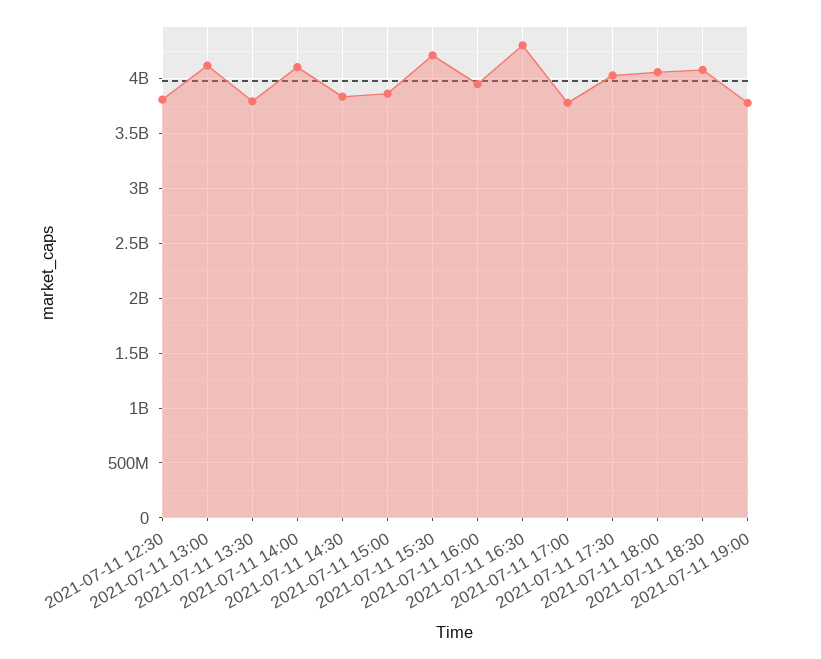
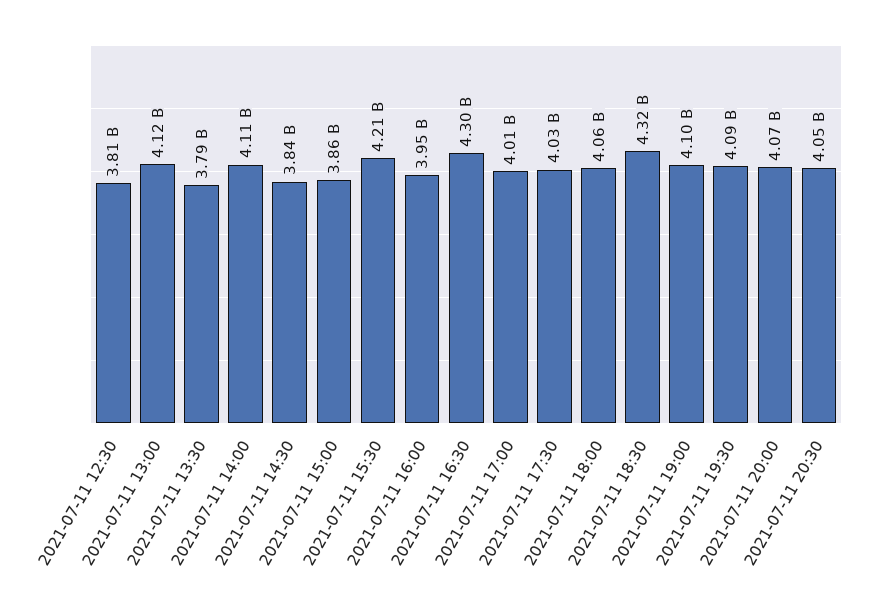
2021-07-11 17:00: 3800000000 -> 4010000000
2021-07-11 18:30: 4100000000 -> 4320000000
2021-07-11 19:00: 3800000000 -> 4100000000
2021-07-11 19:30: none -> 4090000000
2021-07-11 20:00: none -> 4070000000
2021-07-11 20:30: none -> 4050000000

